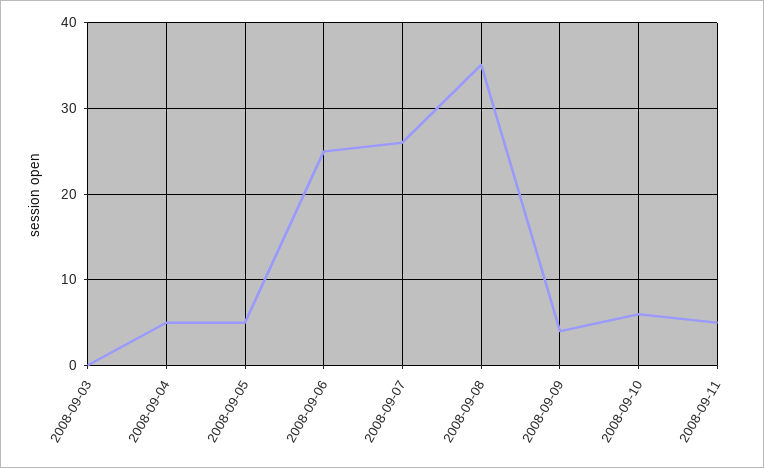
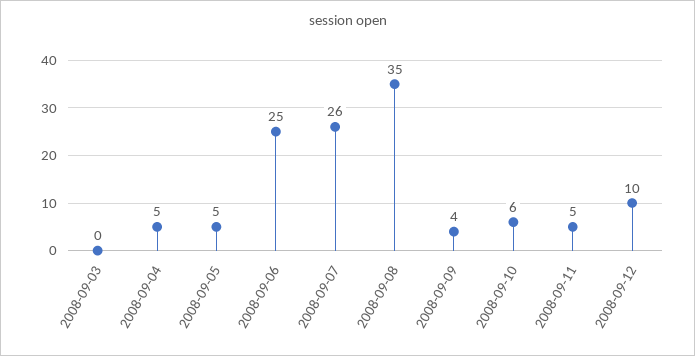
2008-09-12: none -> 10

